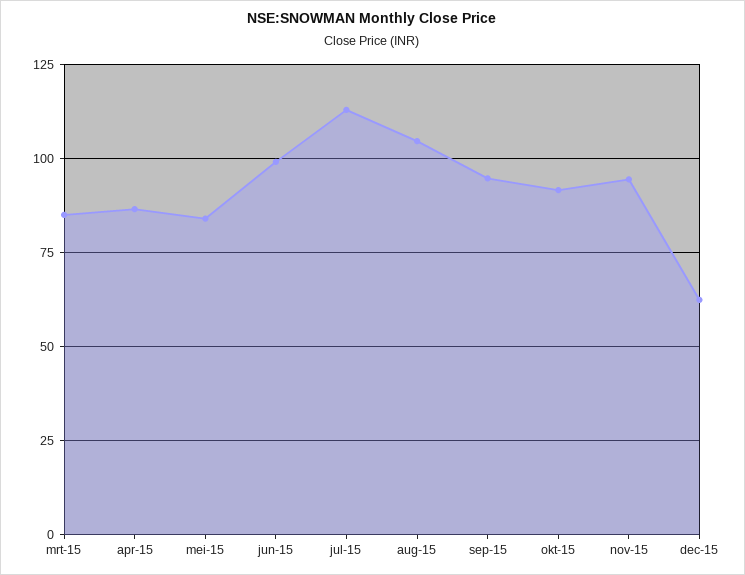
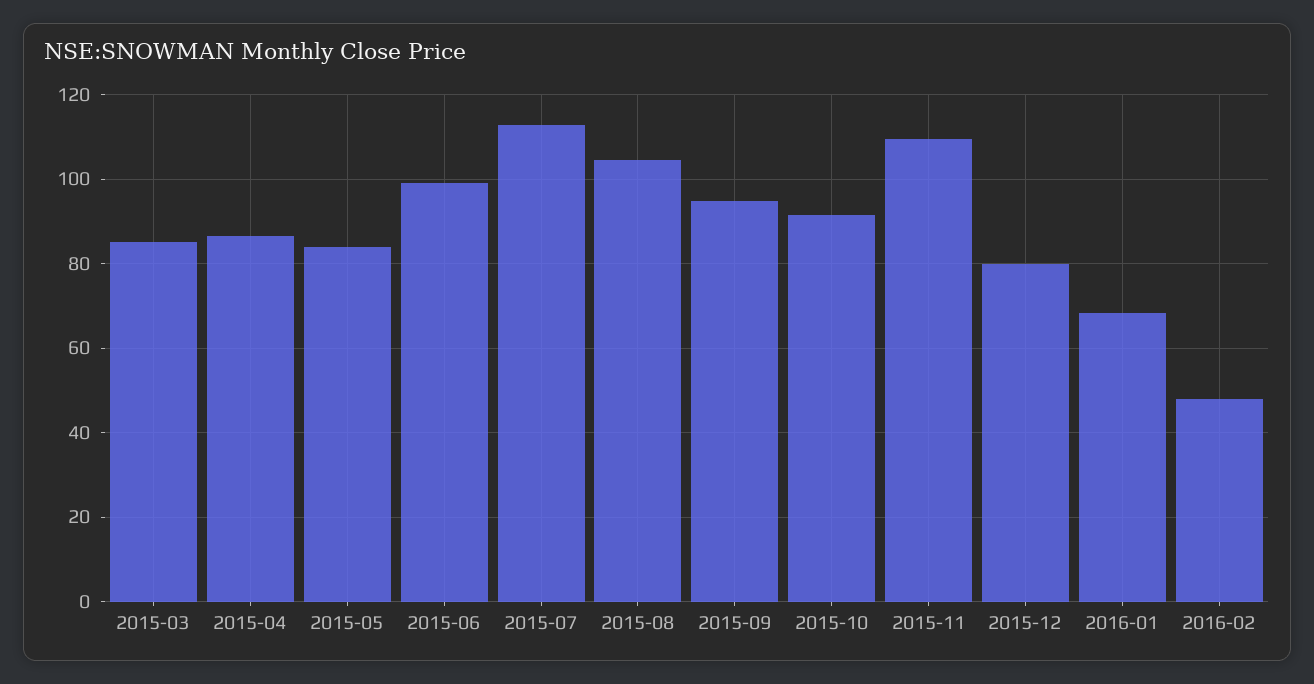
nov-15: 95 -> 110
dec-15: 62.5 -> 80
2016-01: none -> 68
2016-02: none -> 48

